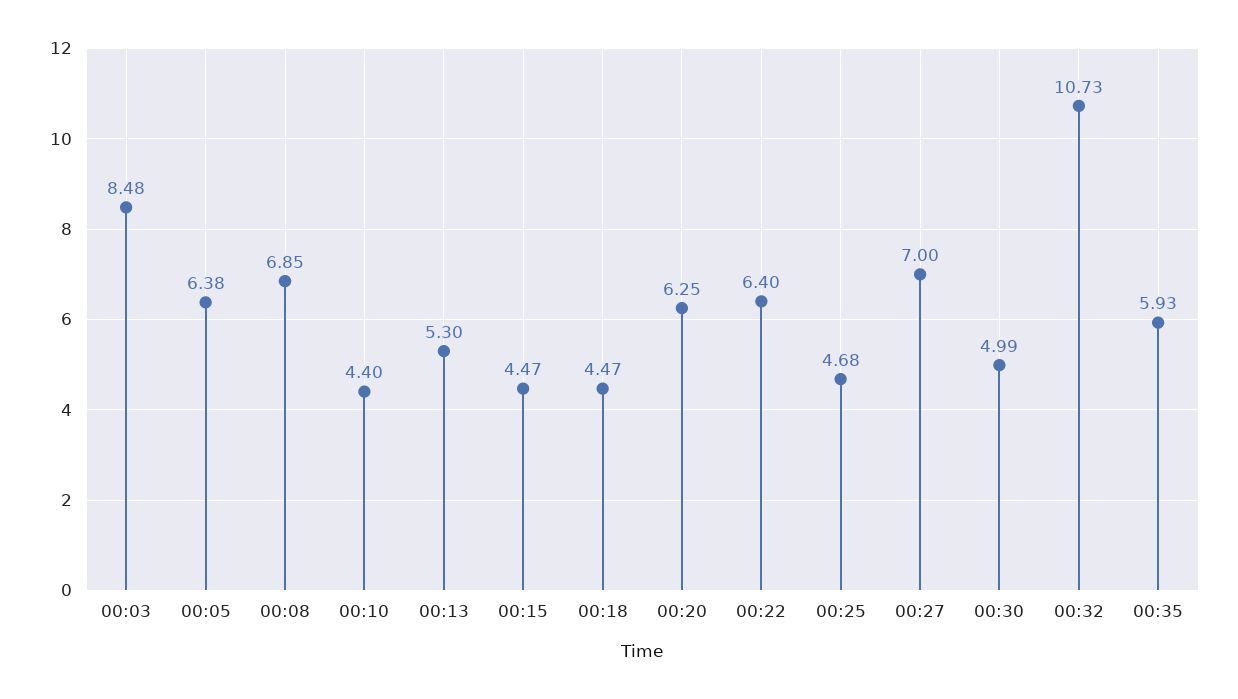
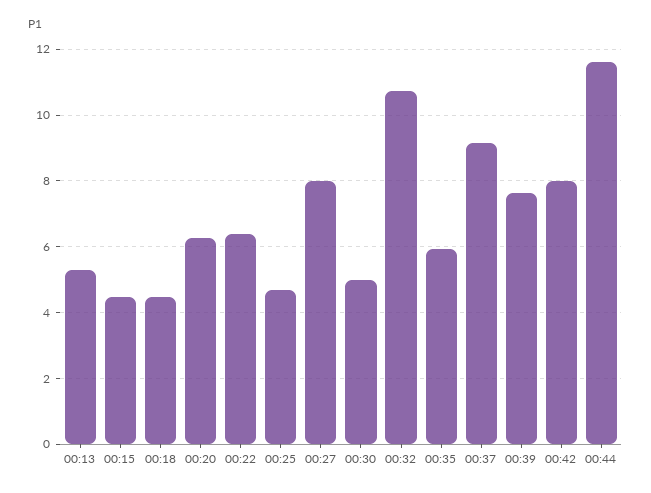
00:03: 8.48 -> none
00:05: 6.38 -> none
00:08: 6.85 -> none
00:10: 4.4 -> none
00:27: 7 -> 8
00:37: none -> 9.2
00:39: none -> 7.6
00:42: none -> 8
00:44: none -> 11.6

